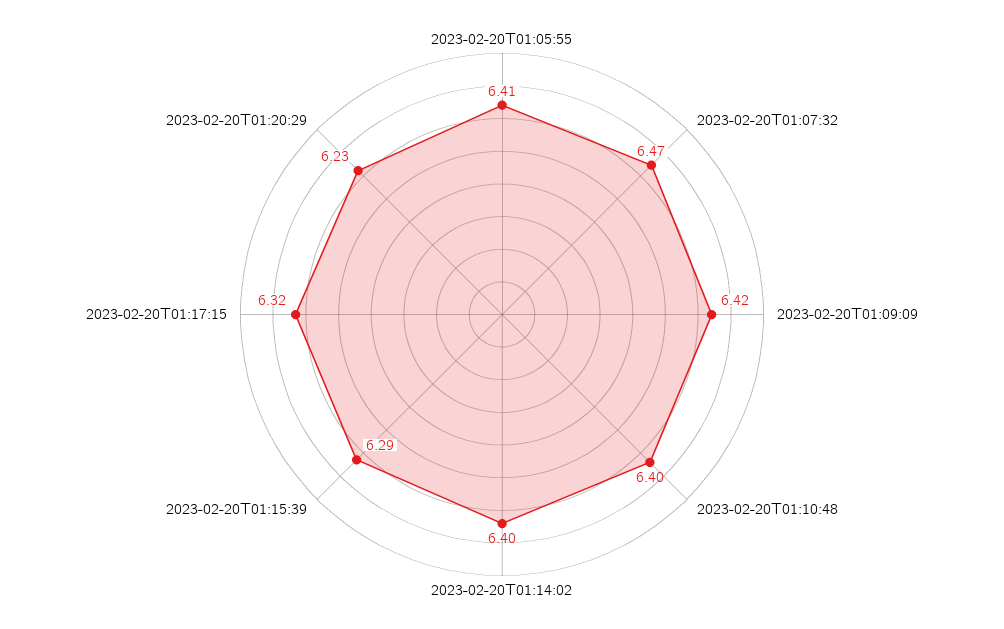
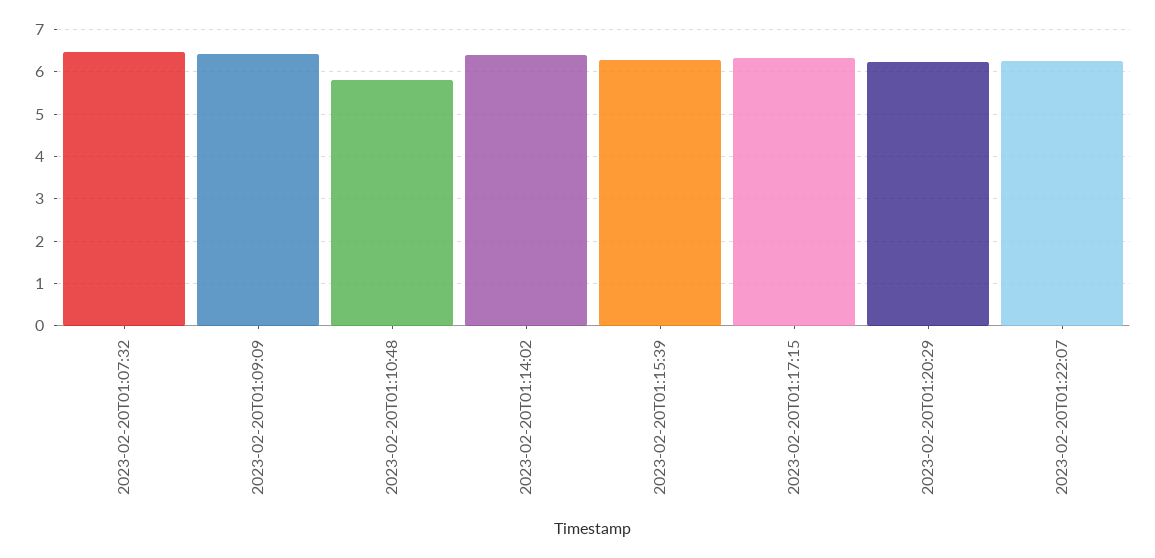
2023-02-20T01:05:55: 6.41 -> none
2023-02-20T01:10:48: 6.4 -> 5.8
2023-02-20T01:22:07: none -> 6.2

